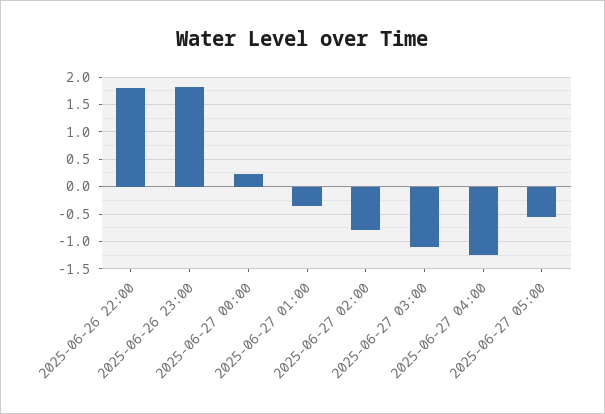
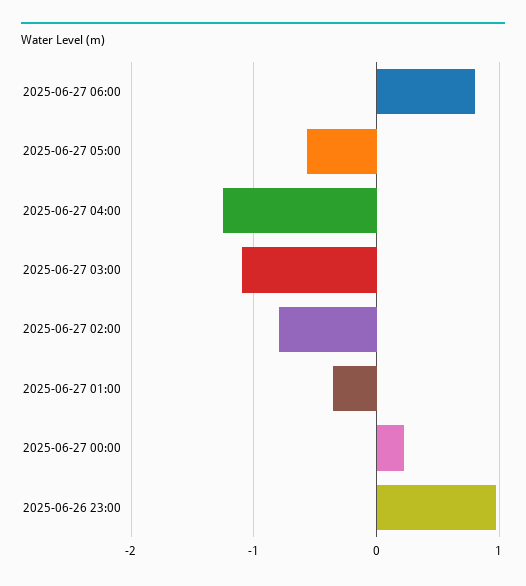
2025-06-26 22:00: 1.75 -> none
2025-06-26 23:00: 1.75 -> 1
2025-06-27 06:00: none -> 0.8

